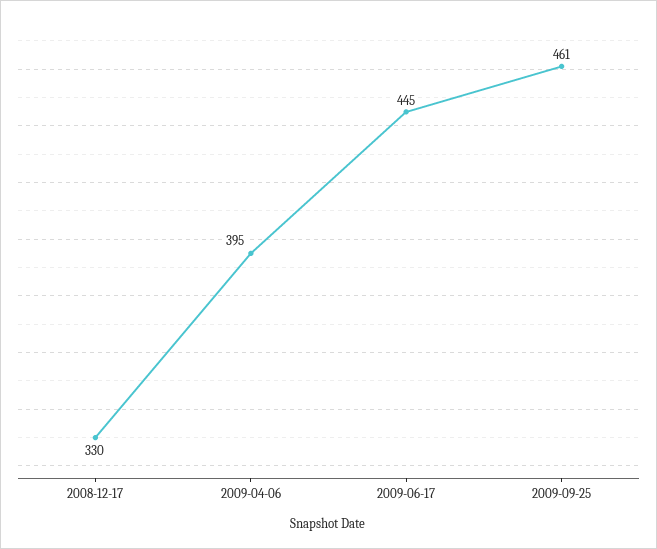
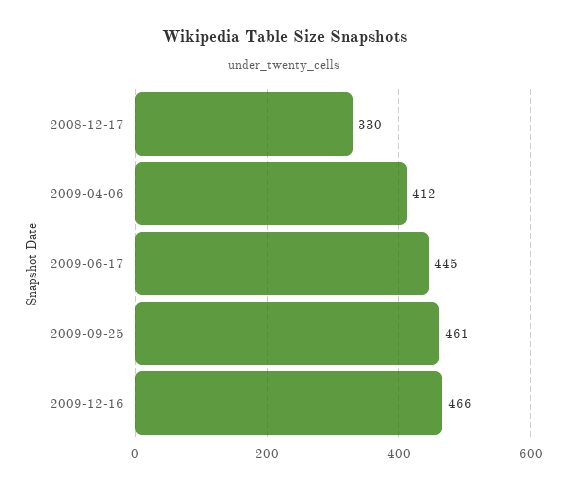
2009-04-06: 395 -> 412
2009-12-16: none -> 466

